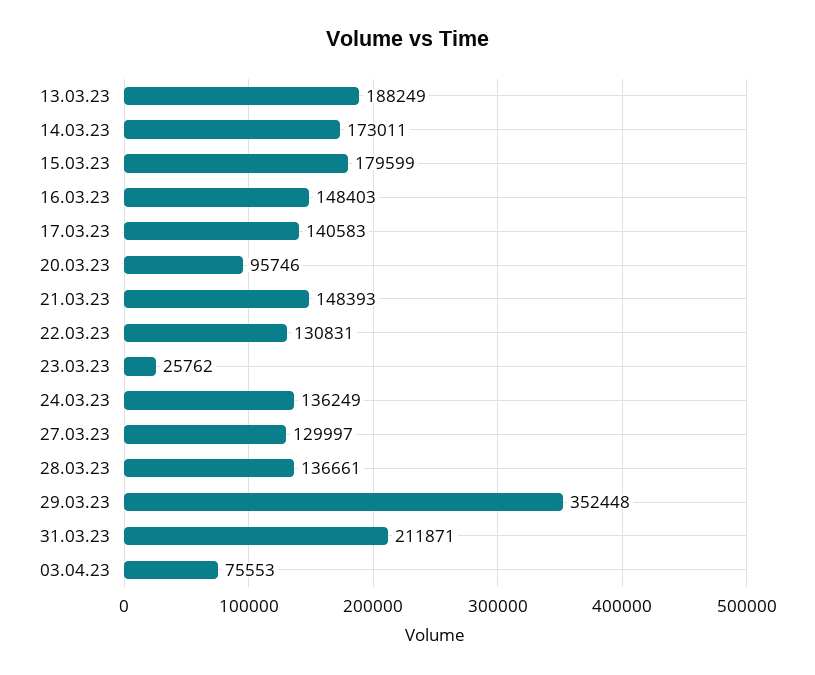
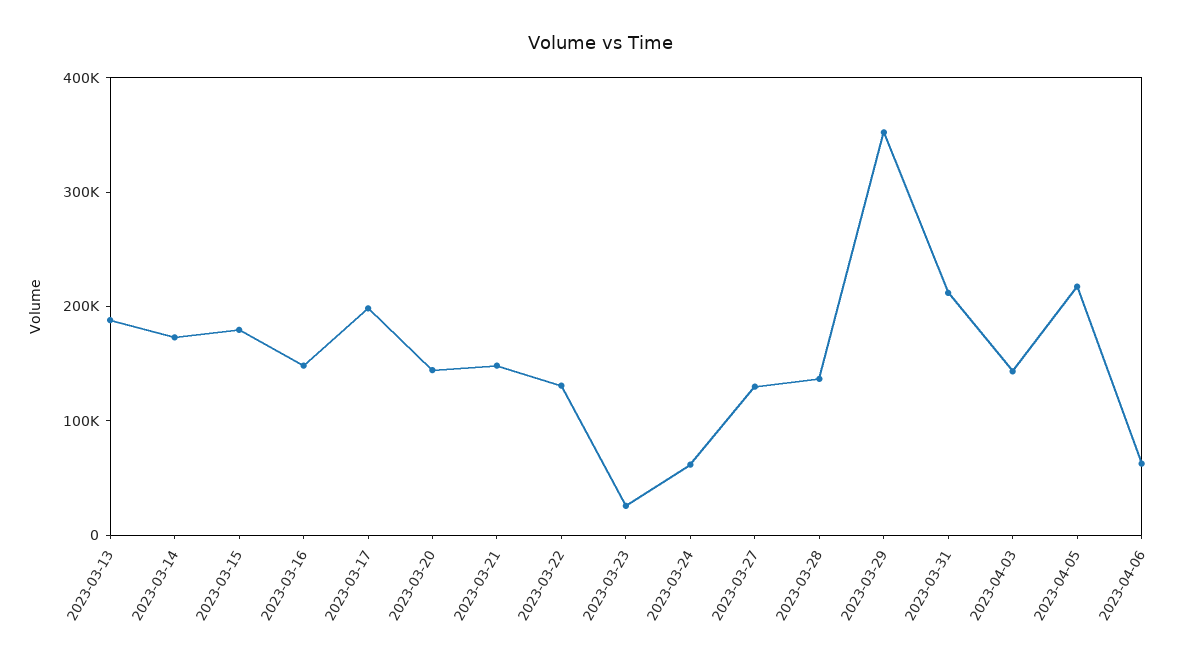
17.03.23: 140583 -> 200000
20.03.23: 95746 -> 140000
24.03.23: 136249 -> 60000
03.04.23: 75553 -> 140000
2023-04-05: none -> 220000
2023-04-06: none -> 60000

